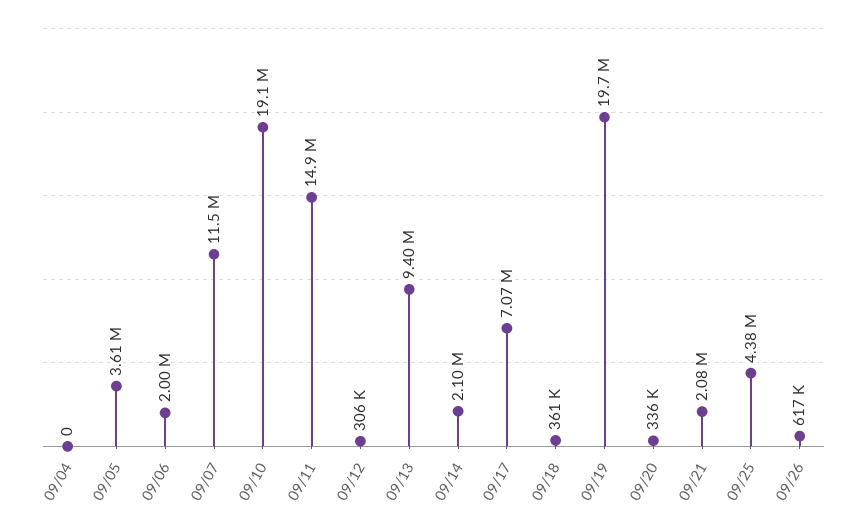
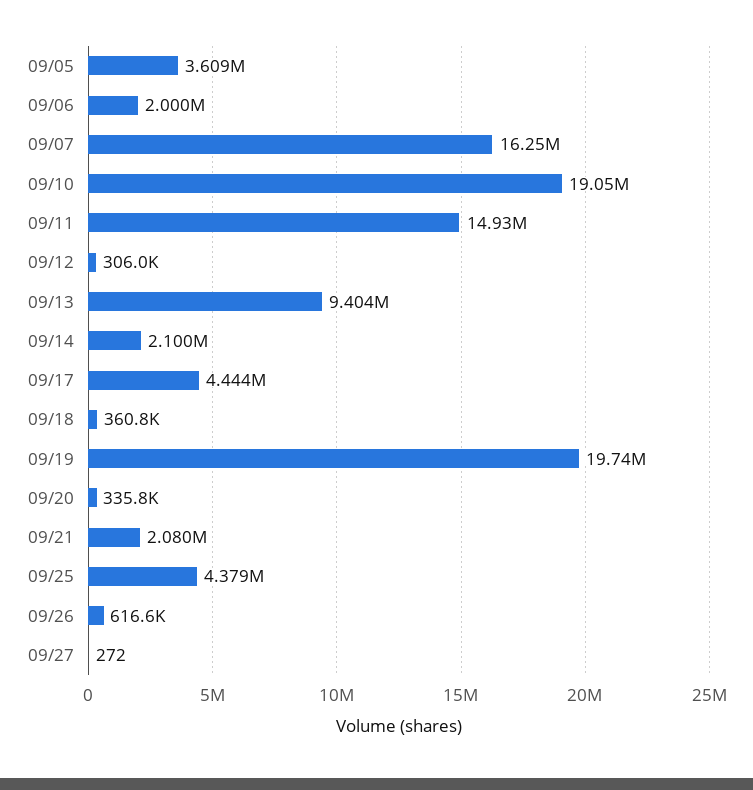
09/04: 0 -> none
09/07: 11500000 -> 16250000
09/17: 7070000 -> 4444000
09/27: none -> 272

